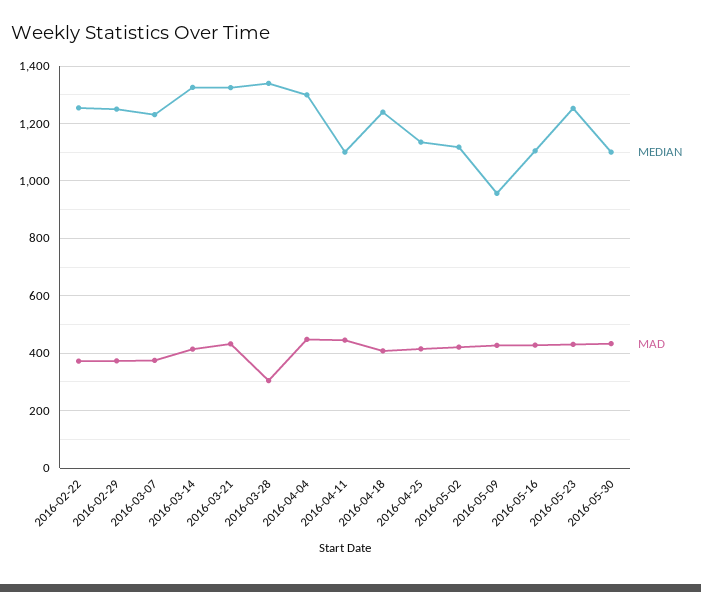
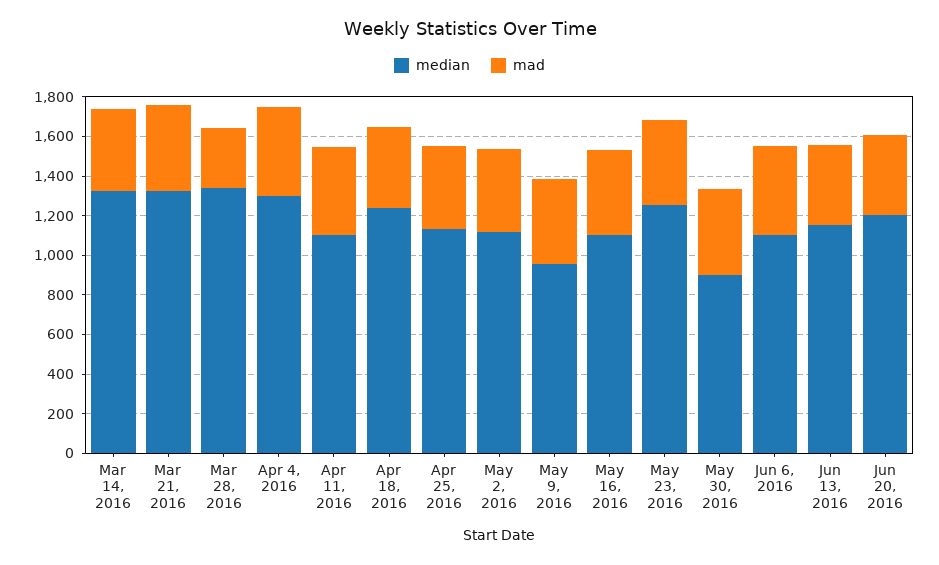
MEDIAN, 2016-02-22: 1250 -> none
MAD, 2016-02-22: 375 -> none
MEDIAN, 2016-02-29: 1250 -> none
MAD, 2016-02-29: 375 -> none
MEDIAN, 2016-03-07: 1225 -> none
MAD, 2016-03-07: 375 -> none
MEDIAN, 2016-05-30: 1100 -> 900
MEDIAN, Jun 6, 2016: none -> 1100
MAD, Jun 6, 2016: none -> 450
MEDIAN, Jun 13, 2016: none -> 1150
MAD, Jun 13, 2016: none -> 400
MEDIAN, Jun 20, 2016: none -> 1200
MAD, Jun 20, 2016: none -> 400

